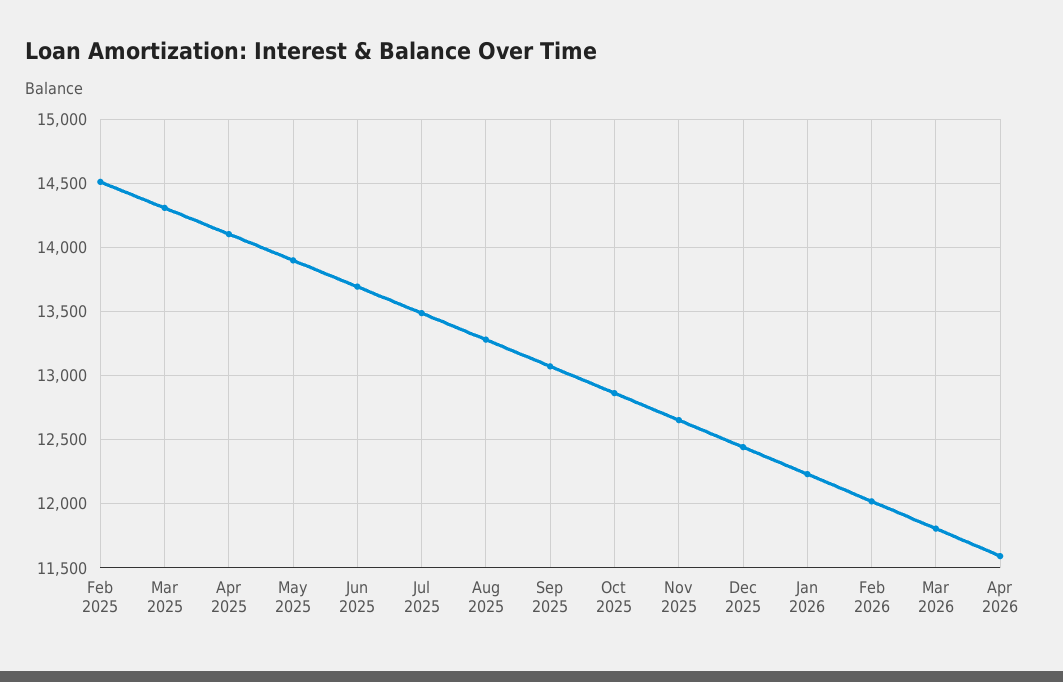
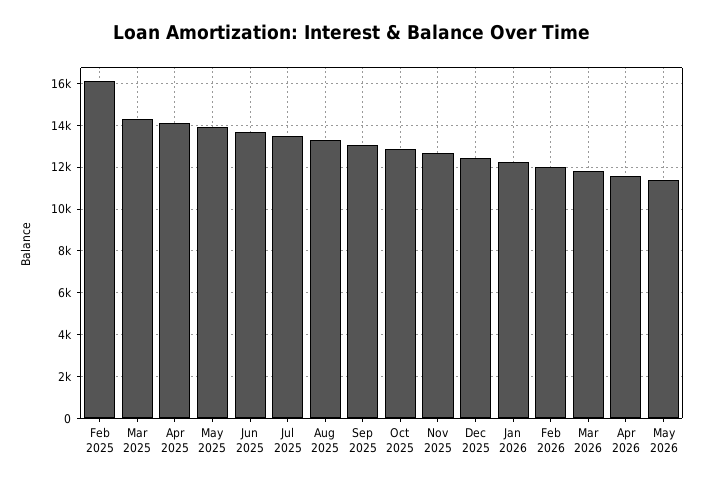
Feb 2025: 14500 -> 16000
May 2026: none -> 11500

